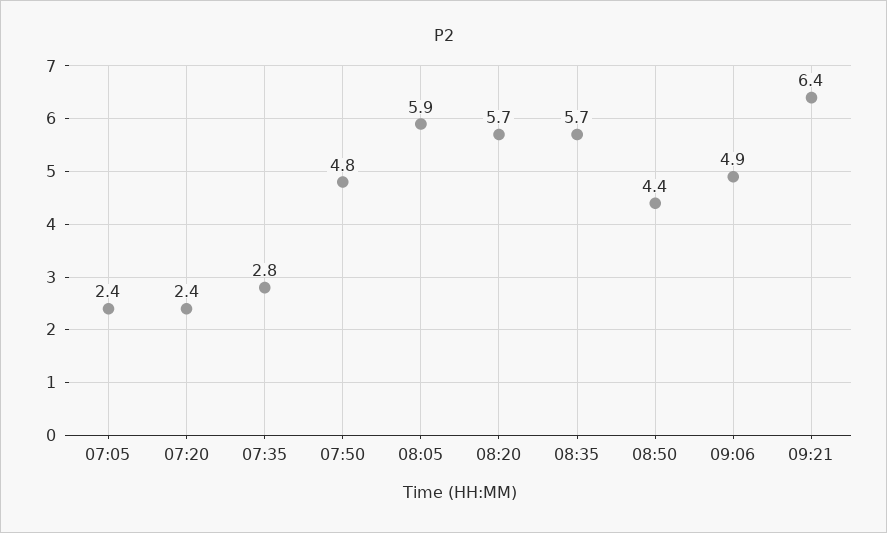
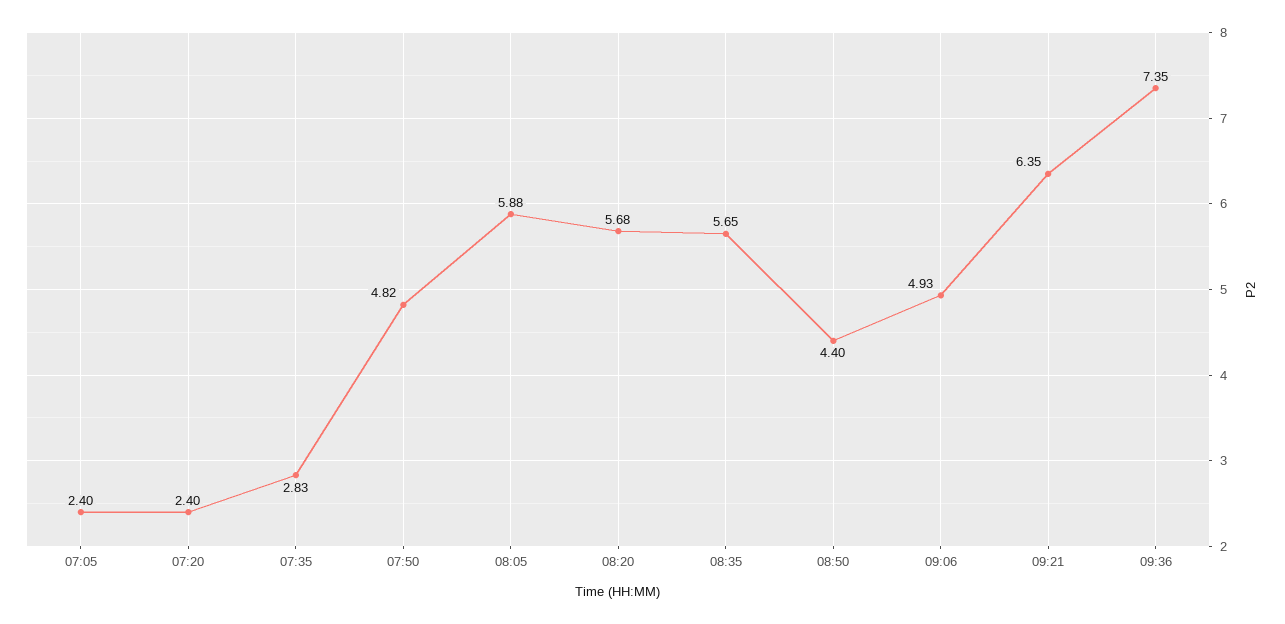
09:36: none -> 7.35

